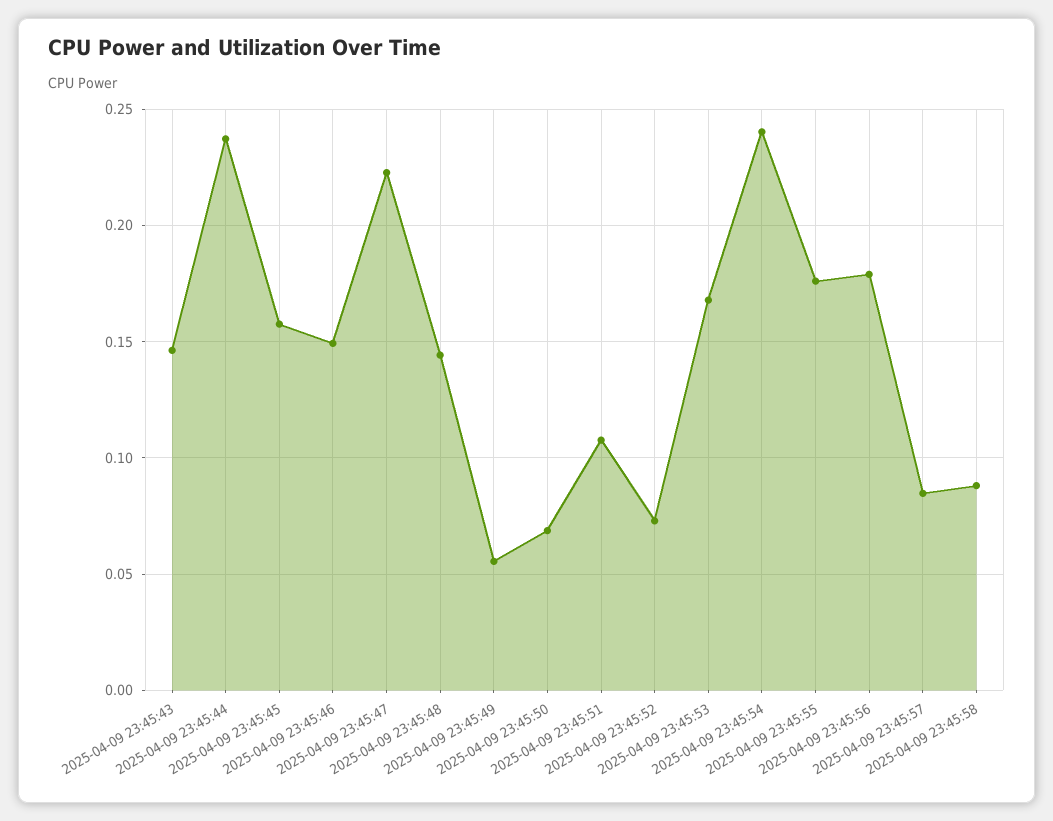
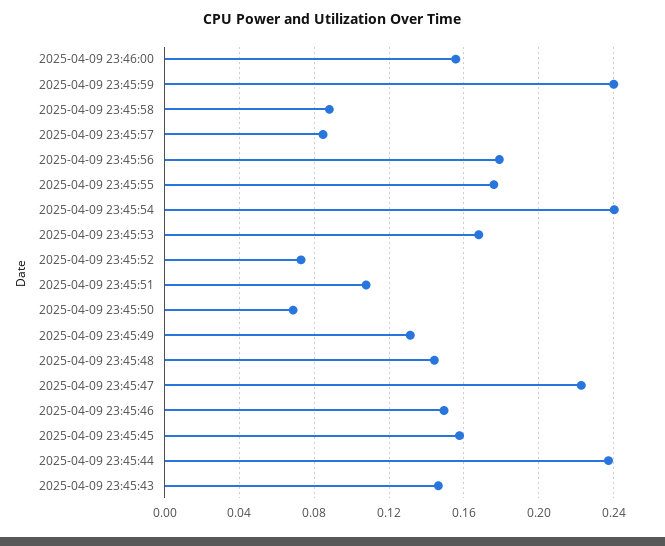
2025-04-09 23:45:49: 0.055 -> 0.13
2025-04-09 23:46:00: none -> 0.155
2025-04-09 23:45:59: none -> 0.24

